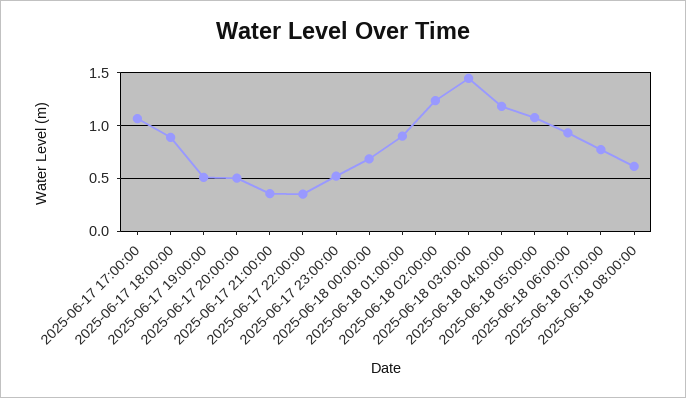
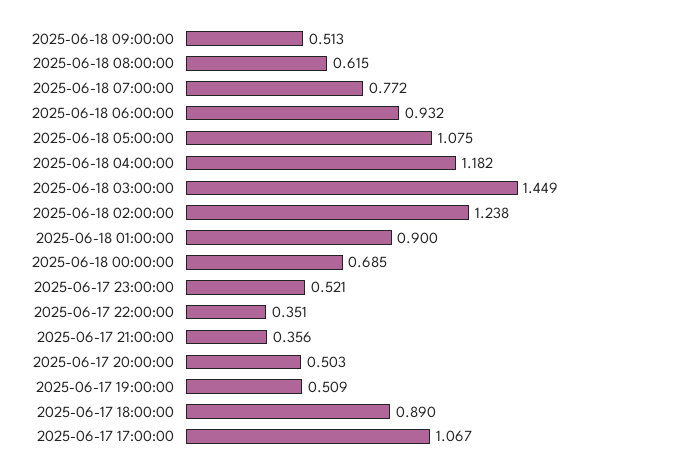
2025-06-18 09:00:00: none -> 0.513

